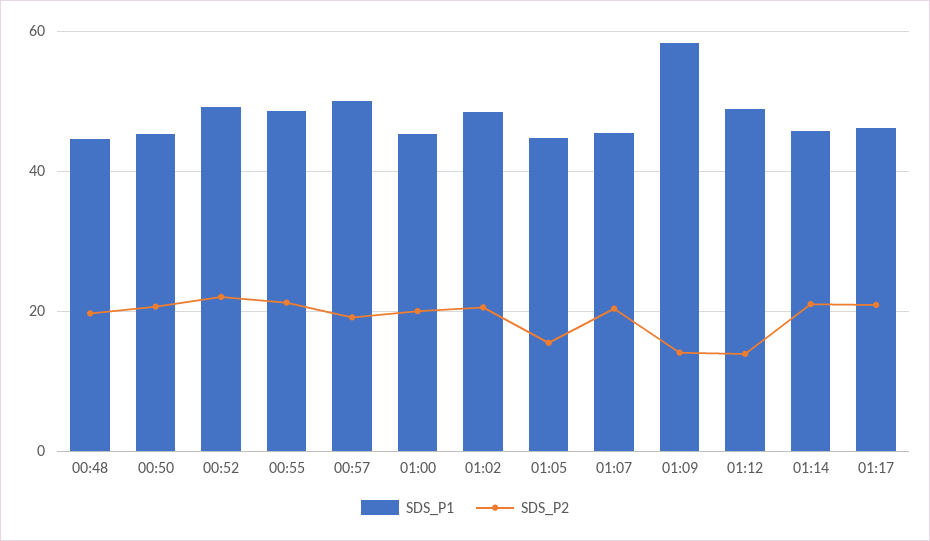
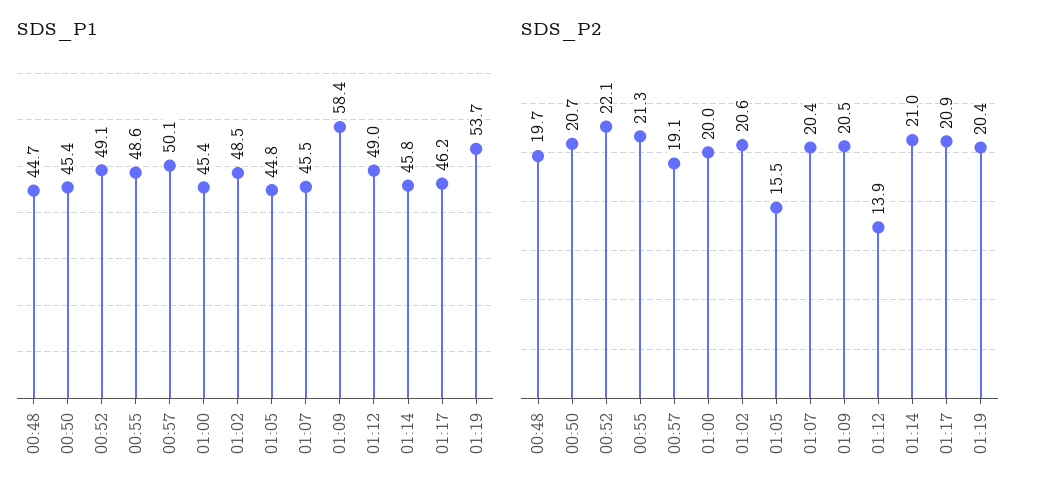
SDS_P2, 01:09: 14 -> 20.5
SDS_P1, 01:19: none -> 53.7
SDS_P2, 01:19: none -> 20.4

